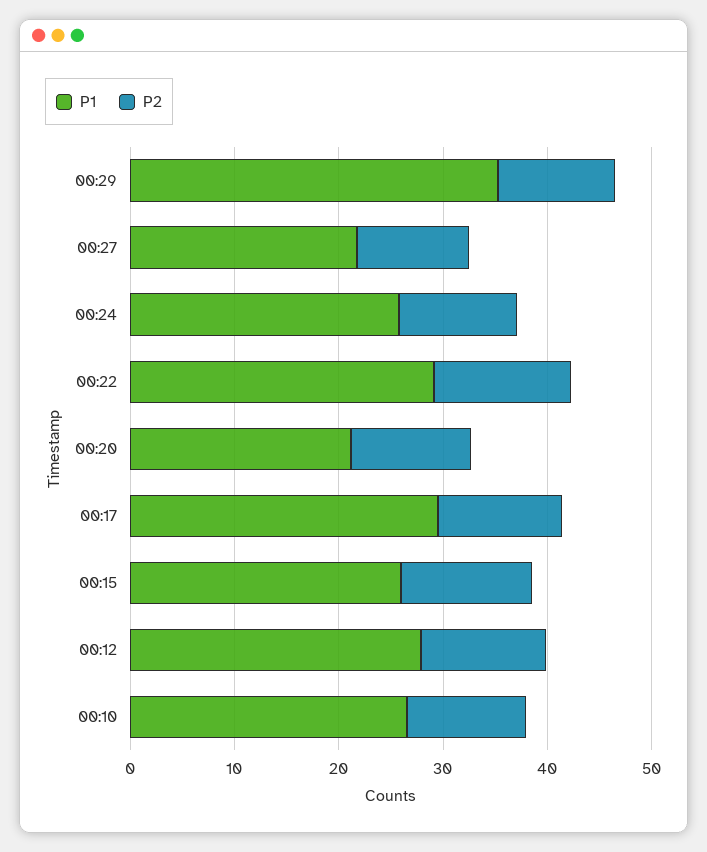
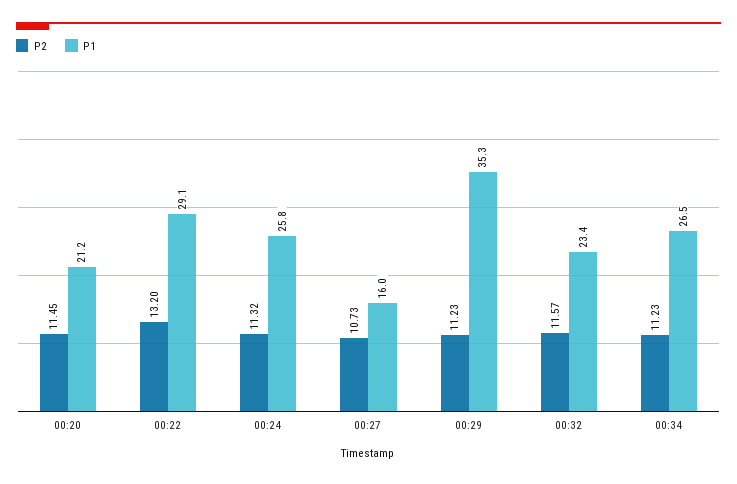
P1, 00:27: 22 -> 16
P1, 00:17: 30 -> none
P2, 00:17: 12 -> none
P1, 00:15: 26 -> none
P2, 00:15: 12 -> none
P1, 00:12: 28 -> none
P2, 00:12: 12 -> none
P1, 00:10: 26 -> none
P2, 00:10: 12 -> none
P2, 00:32: none -> 11.57
P1, 00:32: none -> 23.4
P2, 00:34: none -> 11.23
P1, 00:34: none -> 26.5

